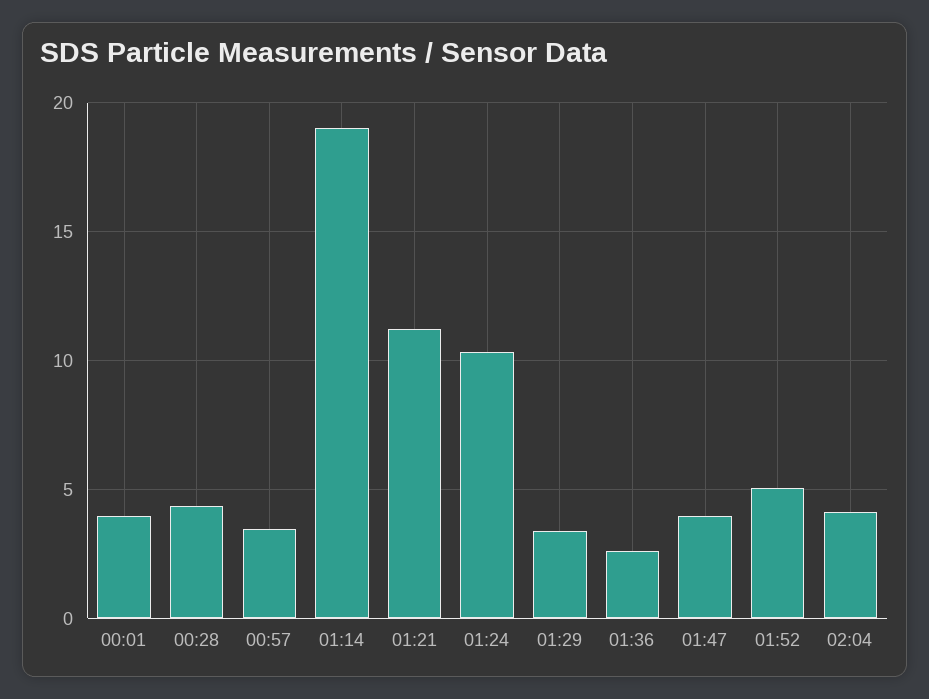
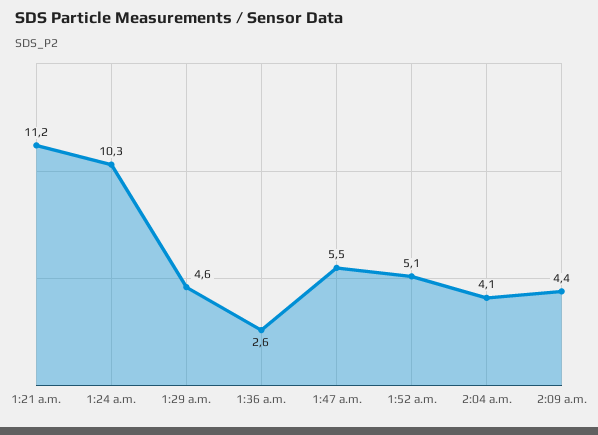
00:01: 4 -> none
00:28: 4.5 -> none
00:57: 3.5 -> none
01:14: 19 -> none
01:29: 3.5 -> 4.6
01:47: 4 -> 5.5
2:09 a.m.: none -> 4.4

